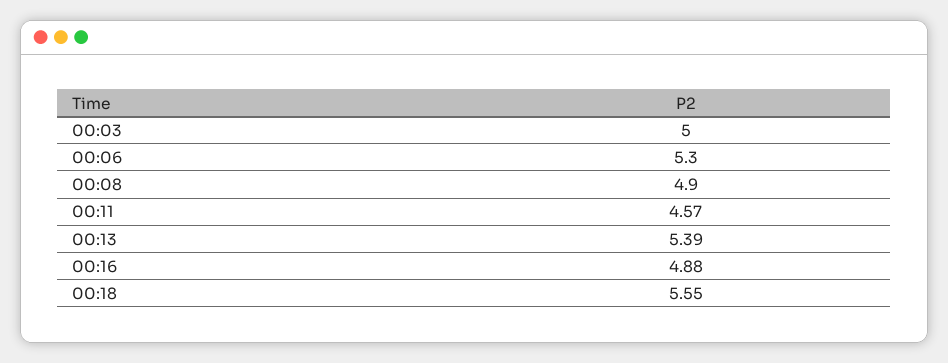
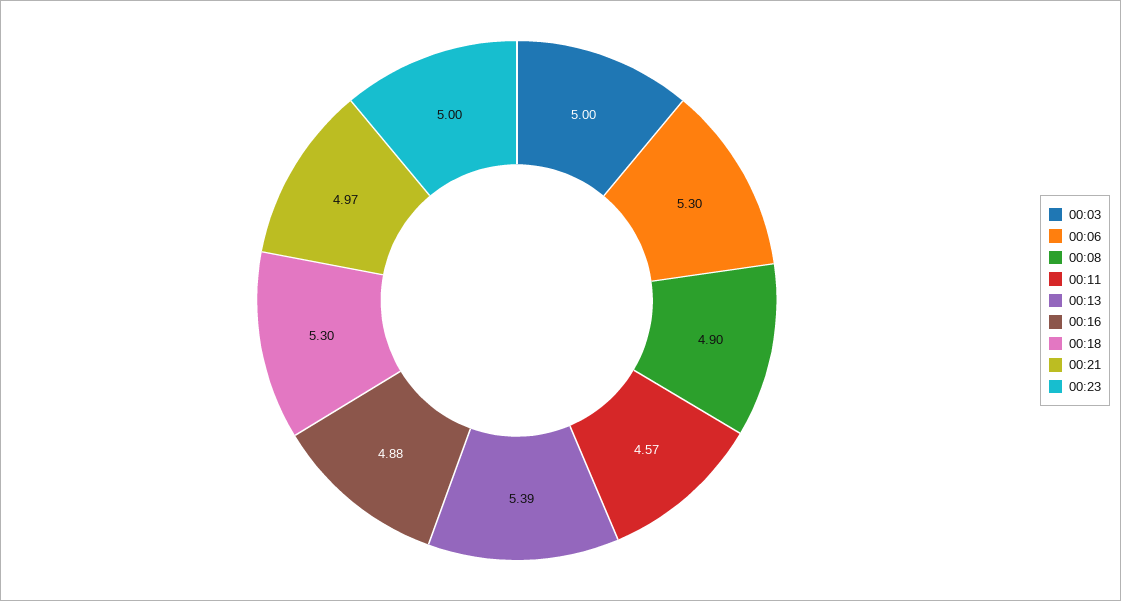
00:18: 5.55 -> 5.3
00:21: none -> 4.97
00:23: none -> 5

